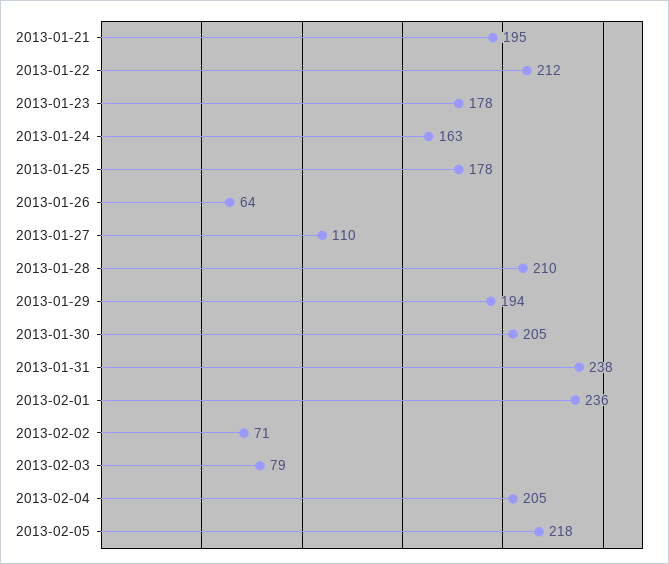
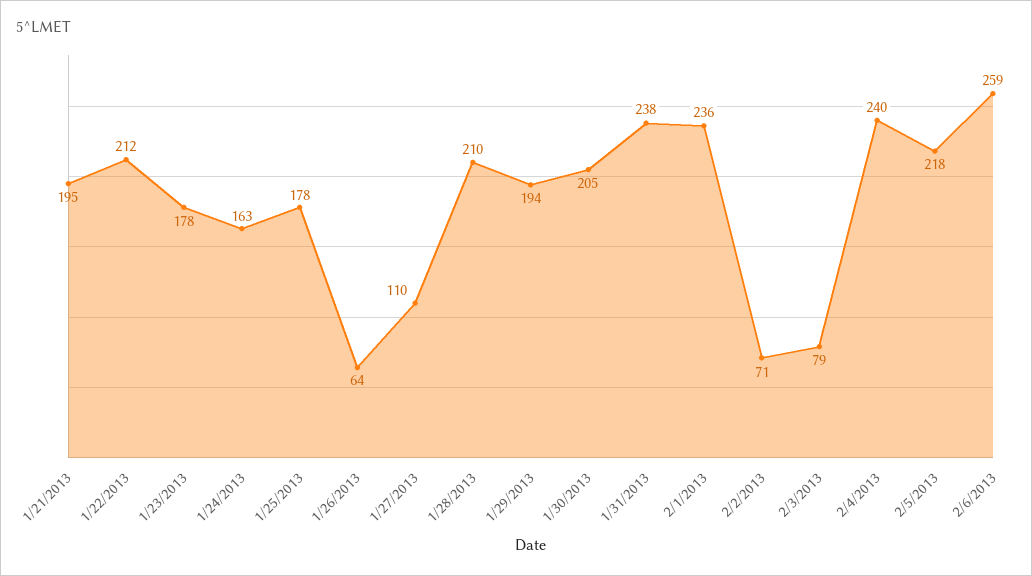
2013-02-04: 205 -> 240
2/6/2013: none -> 259

